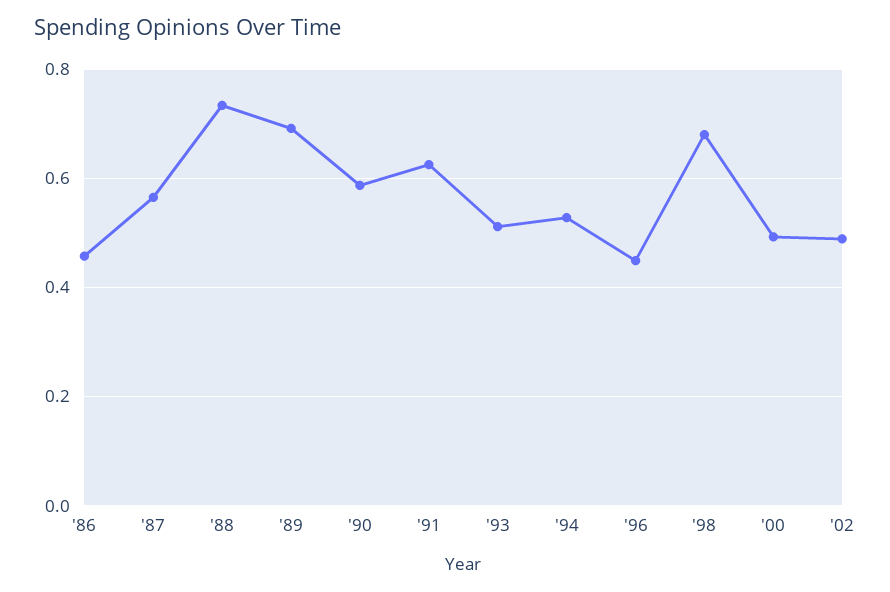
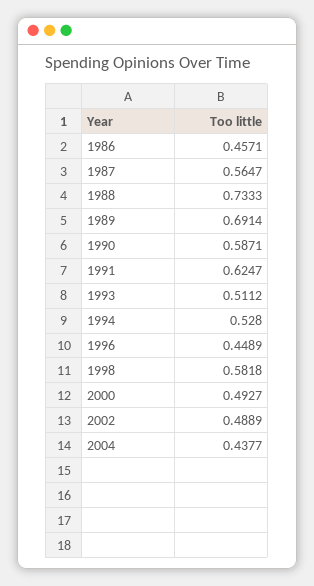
'98: 0.68 -> 0.5818
2004: none -> 0.4377

